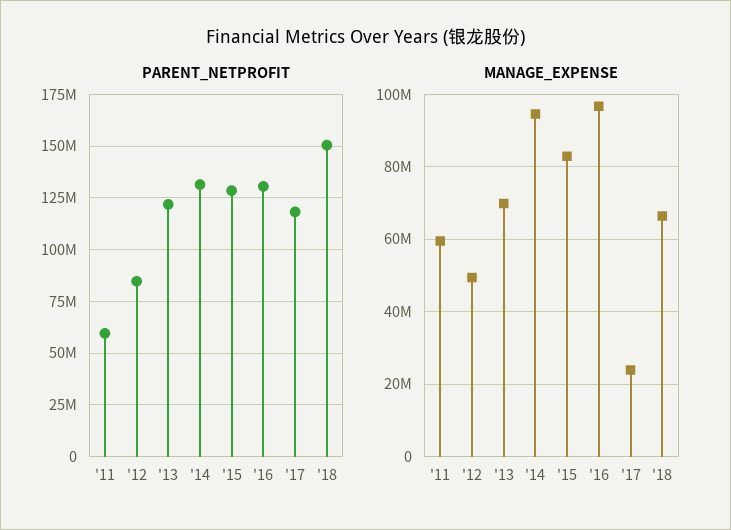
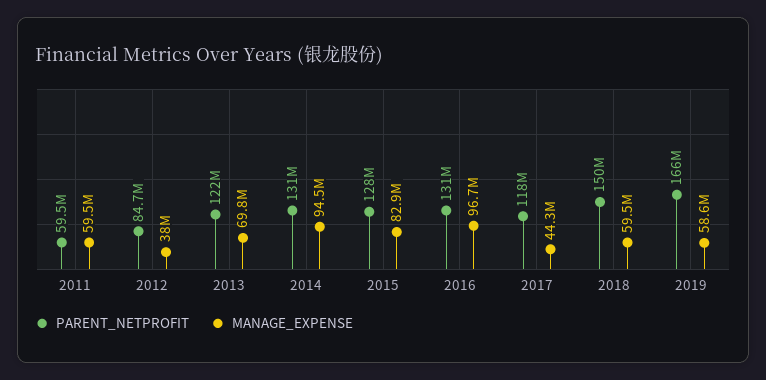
MANAGE_EXPENSE, '12: 50000000 -> 38000000
MANAGE_EXPENSE, '17: 24000000 -> 44300000
MANAGE_EXPENSE, '18: 66000000 -> 59500000
PARENT_NETPROFIT, 2019: none -> 166000000
MANAGE_EXPENSE, 2019: none -> 58600000

